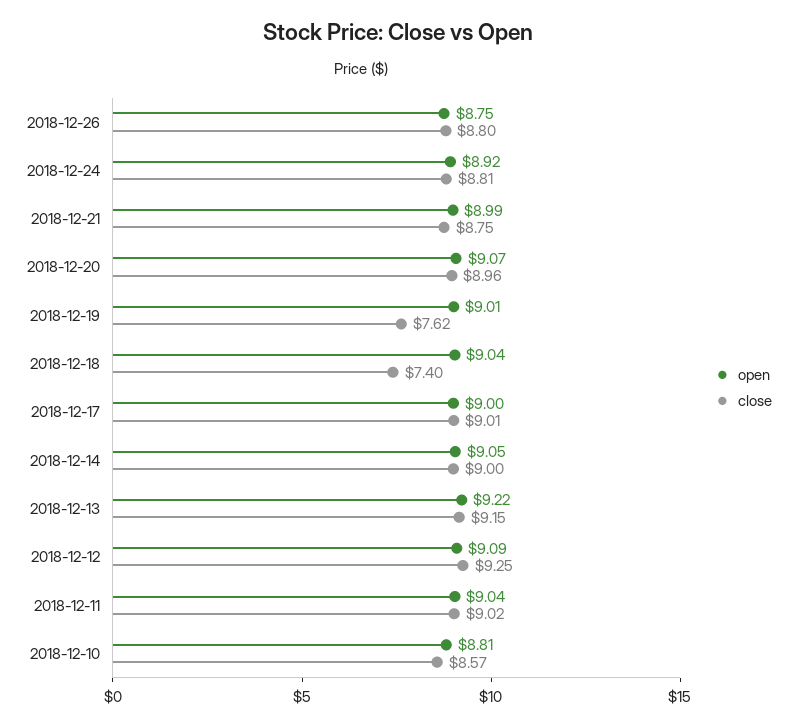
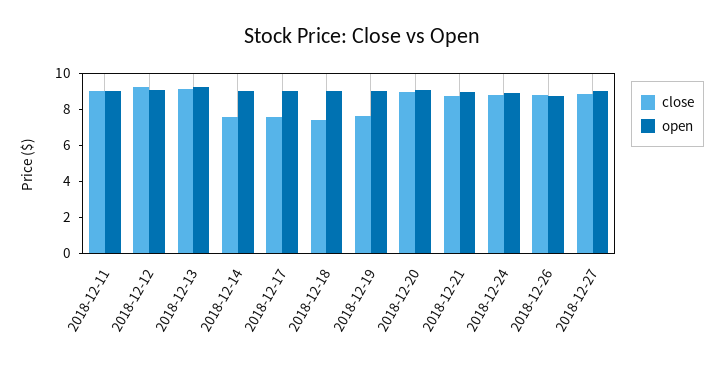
close, 2018-12-17: 9.01 -> 7.5
close, 2018-12-14: 9 -> 7.5
open, 2018-12-10: 8.81 -> none
close, 2018-12-10: 8.57 -> none
close, 2018-12-27: none -> 9
open, 2018-12-27: none -> 9

